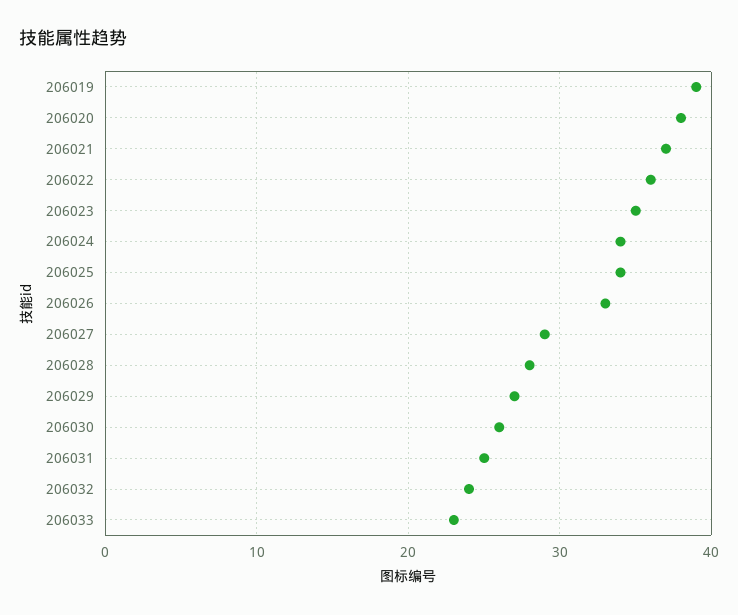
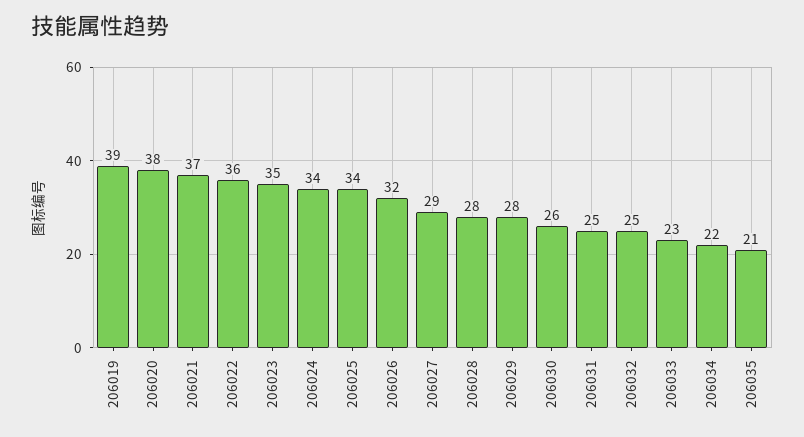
206026: 33 -> 32
206029: 27 -> 28
206032: 24 -> 25
206034: none -> 22
206035: none -> 21

